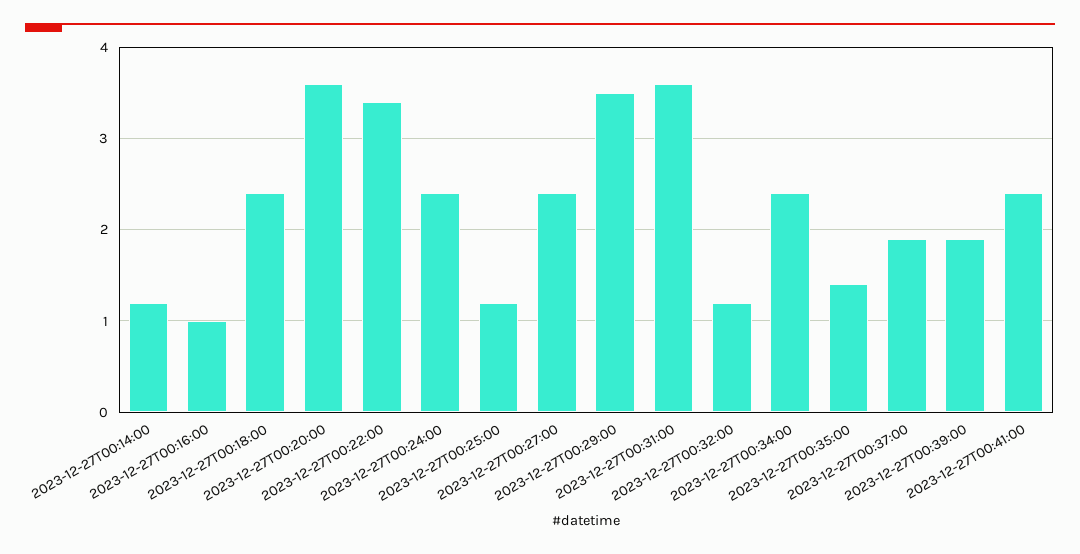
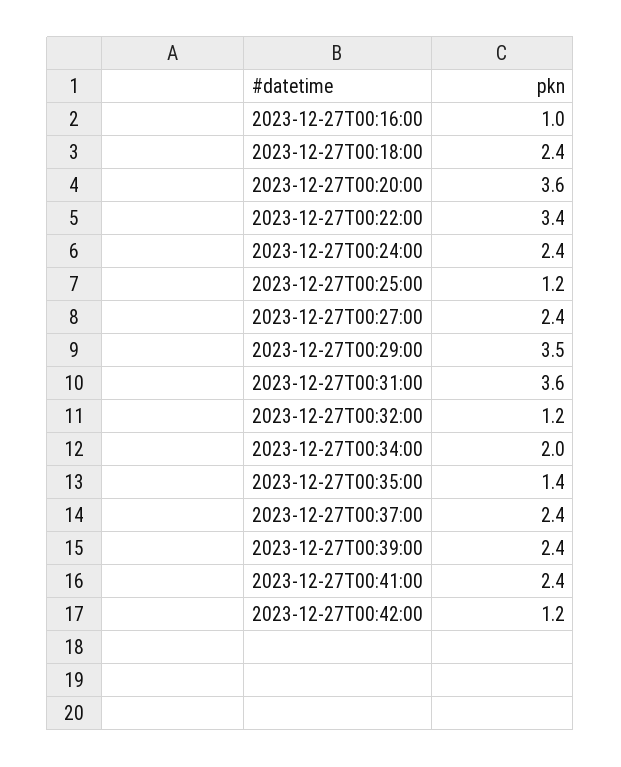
2023-12-27T00:14:00: 1.2 -> none
2023-12-27T00:34:00: 2.4 -> 2
2023-12-27T00:37:00: 1.9 -> 2.4
2023-12-27T00:39:00: 1.9 -> 2.4
2023-12-27T00:42:00: none -> 1.2

